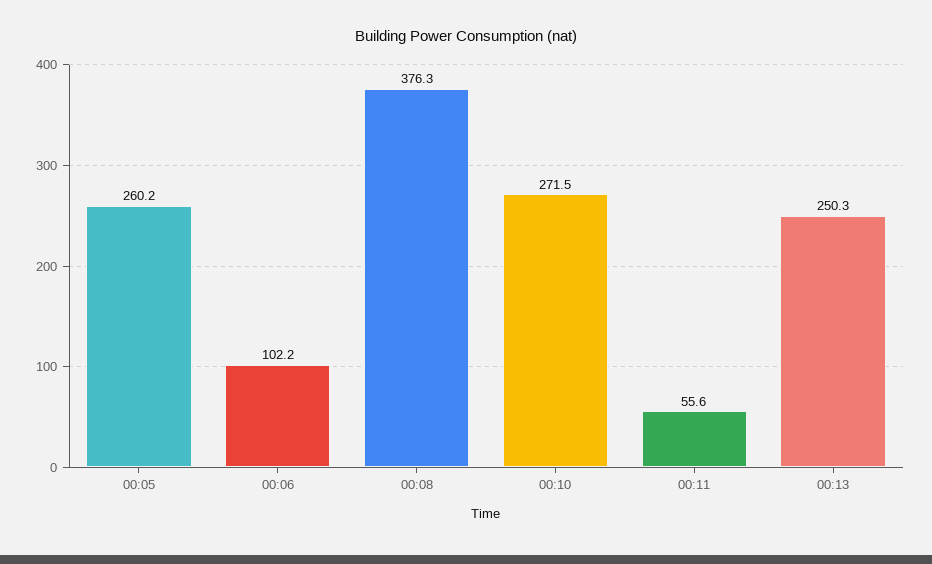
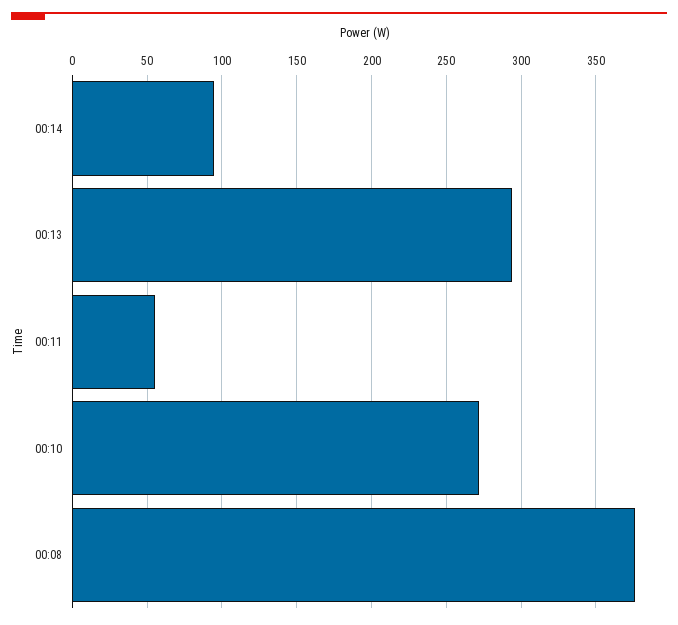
00:05: 260.2 -> none
00:06: 102.2 -> none
00:13: 250.3 -> 295
00:14: none -> 95

